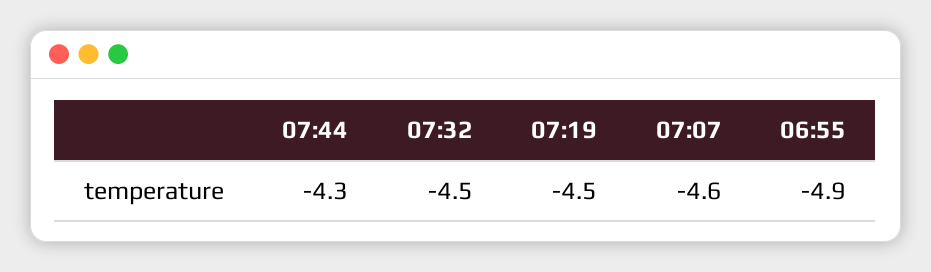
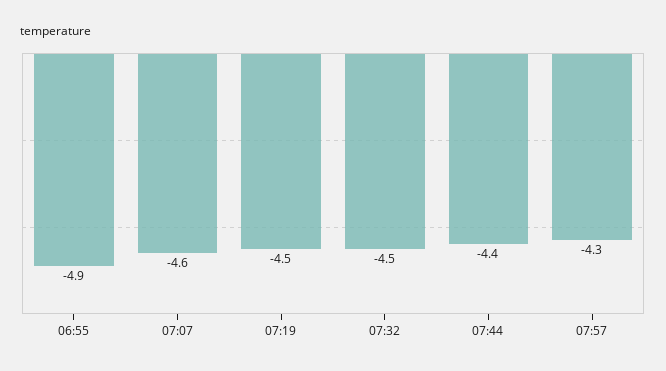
07:44: -4.3 -> -4.4
07:57: none -> -4.3

